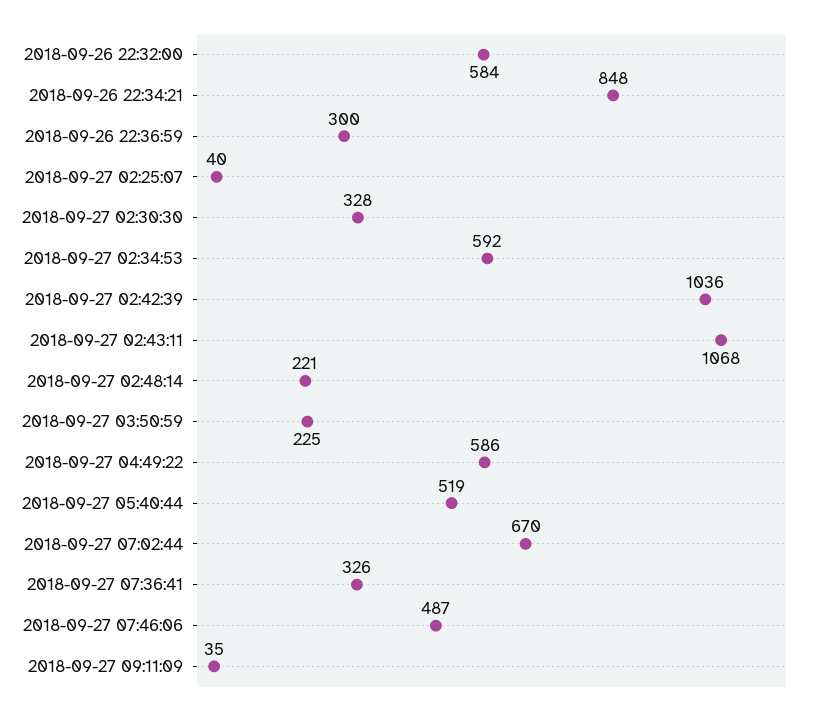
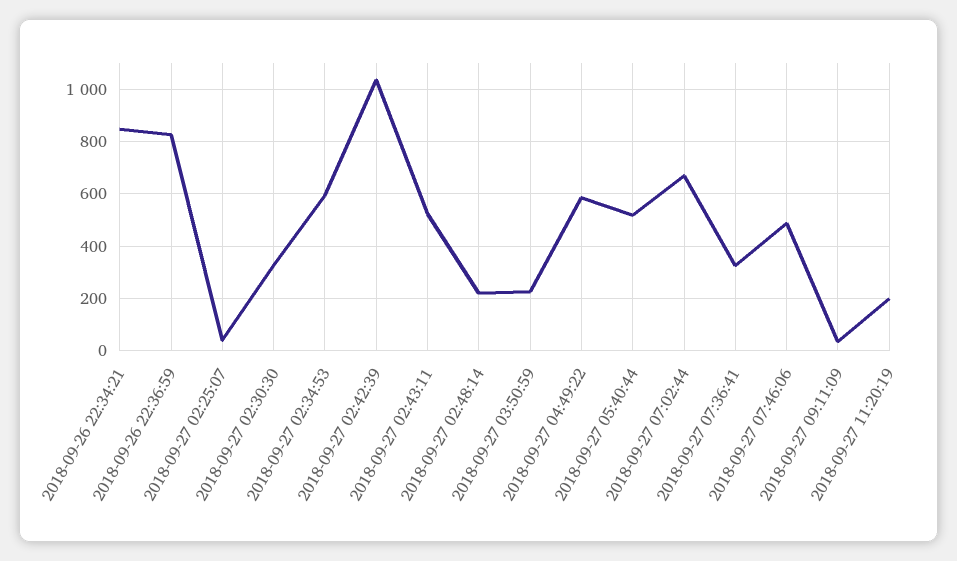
2018-09-26 22:32:00: 584 -> none
2018-09-26 22:36:59: 300 -> 825
2018-09-27 02:43:11: 1068 -> 525
2018-09-27 11:20:19: none -> 200

